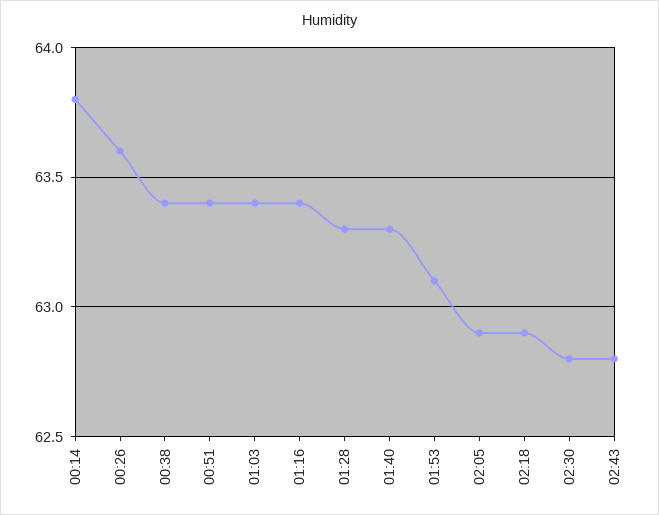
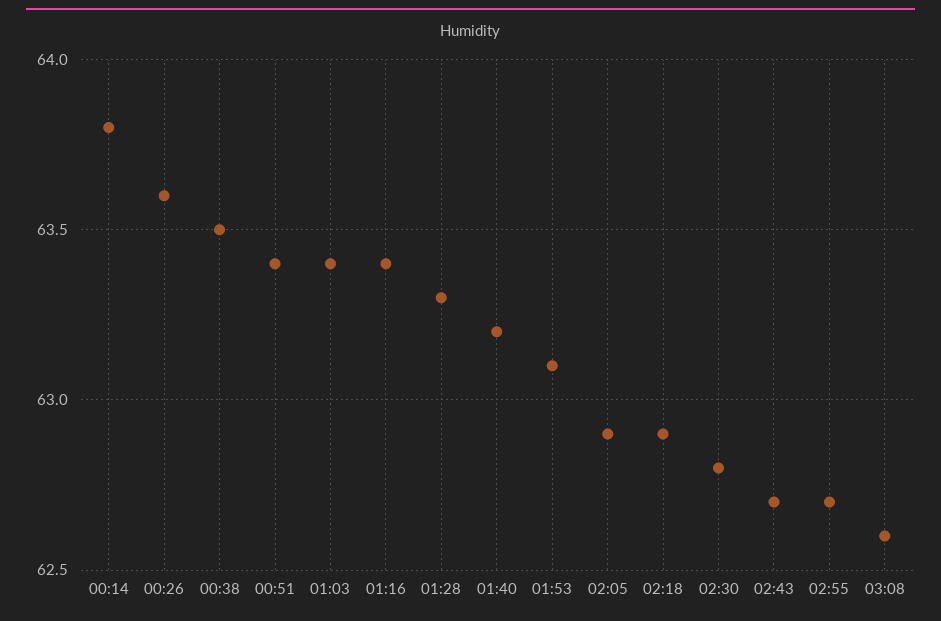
00:38: 63.4 -> 63.5
01:40: 63.3 -> 63.2
02:43: 62.8 -> 62.7
02:55: none -> 62.7
03:08: none -> 62.6

